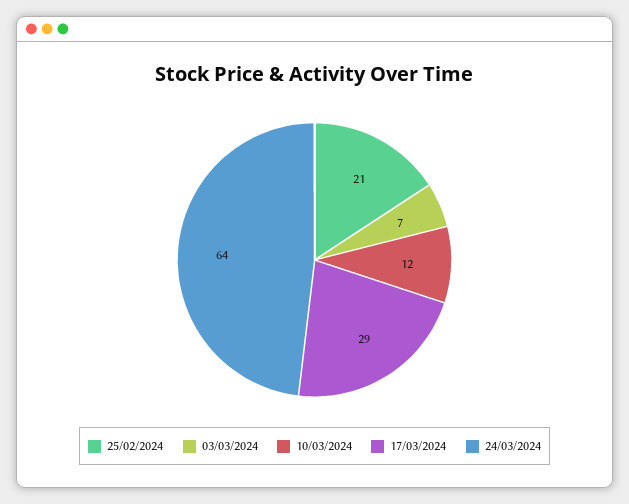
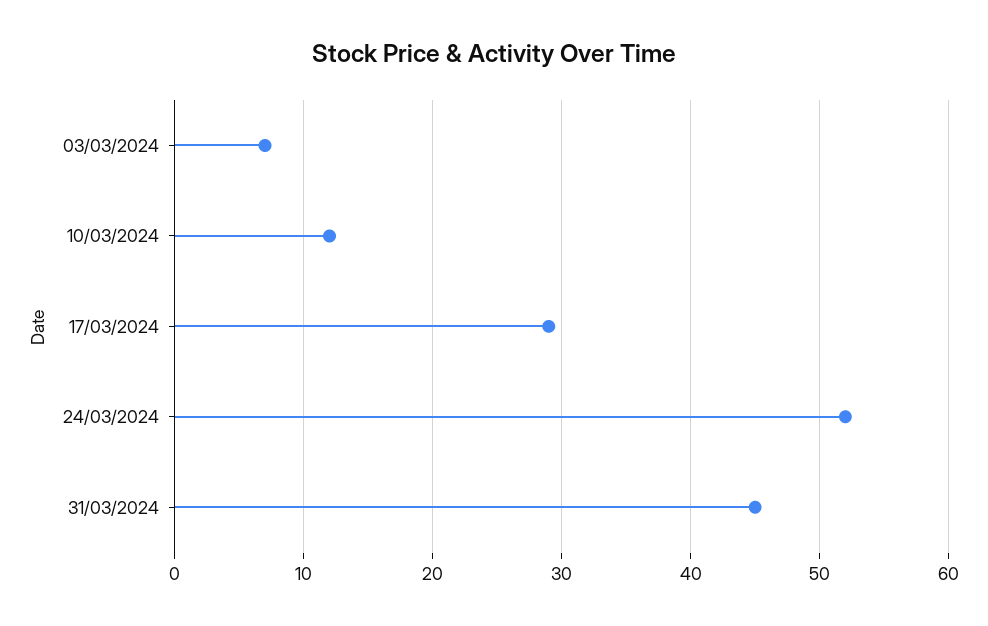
25/02/2024: 21 -> none
24/03/2024: 64 -> 52
31/03/2024: none -> 45

